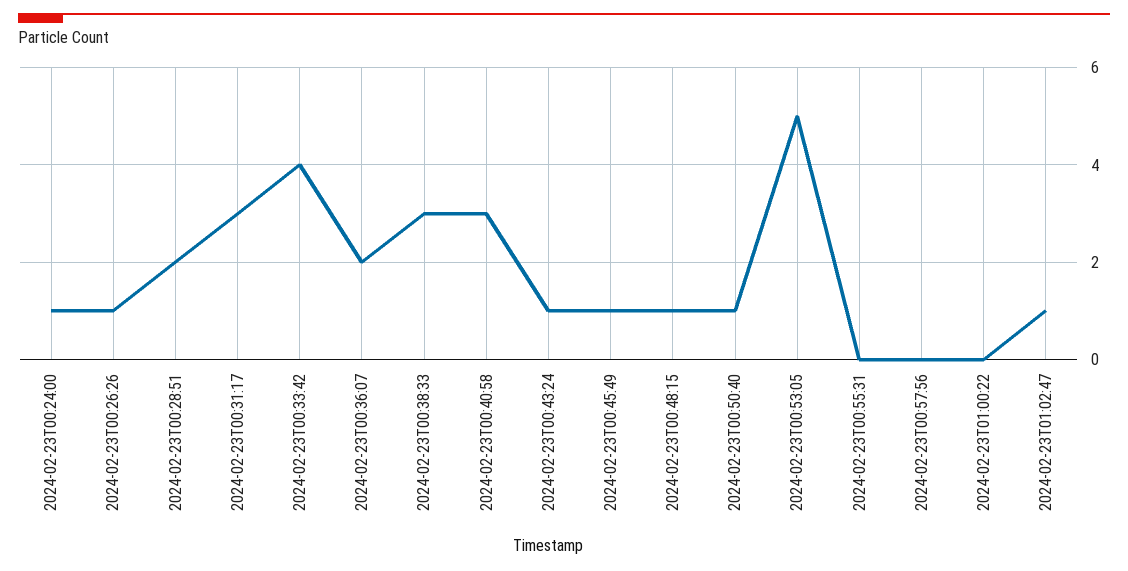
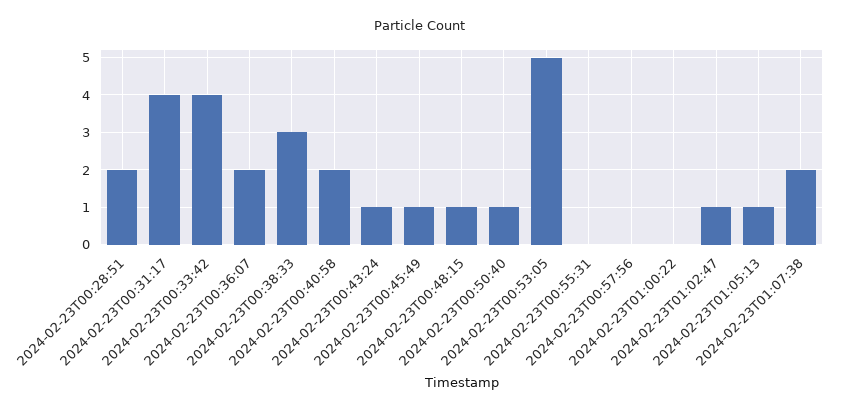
2024-02-23T00:24:00: 1 -> none
2024-02-23T00:26:26: 1 -> none
2024-02-23T00:31:17: 3 -> 4
2024-02-23T00:40:58: 3 -> 2
2024-02-23T01:05:13: none -> 1
2024-02-23T01:07:38: none -> 2

